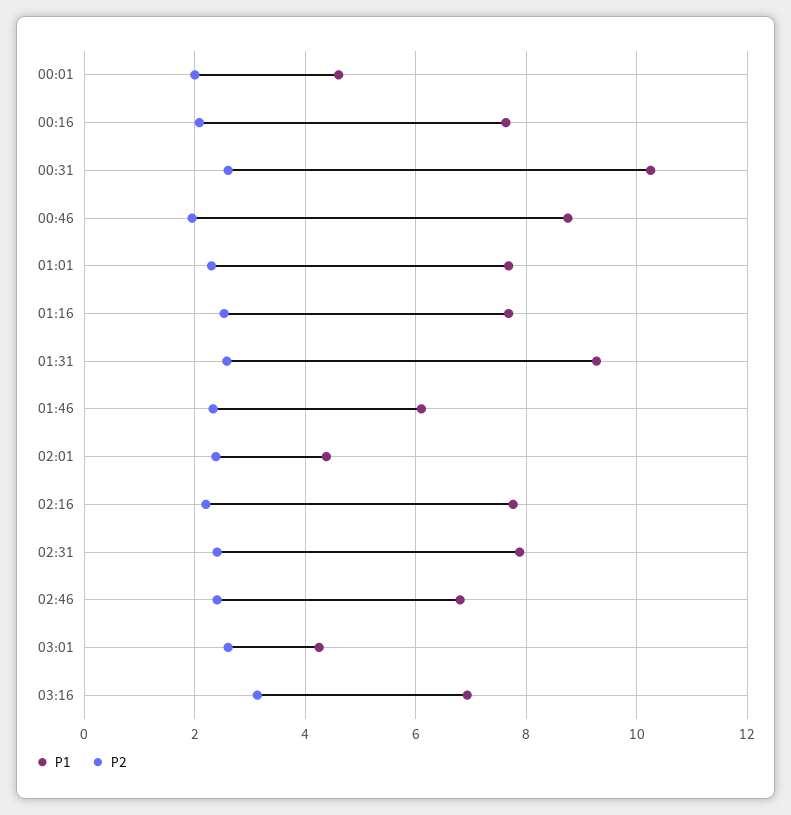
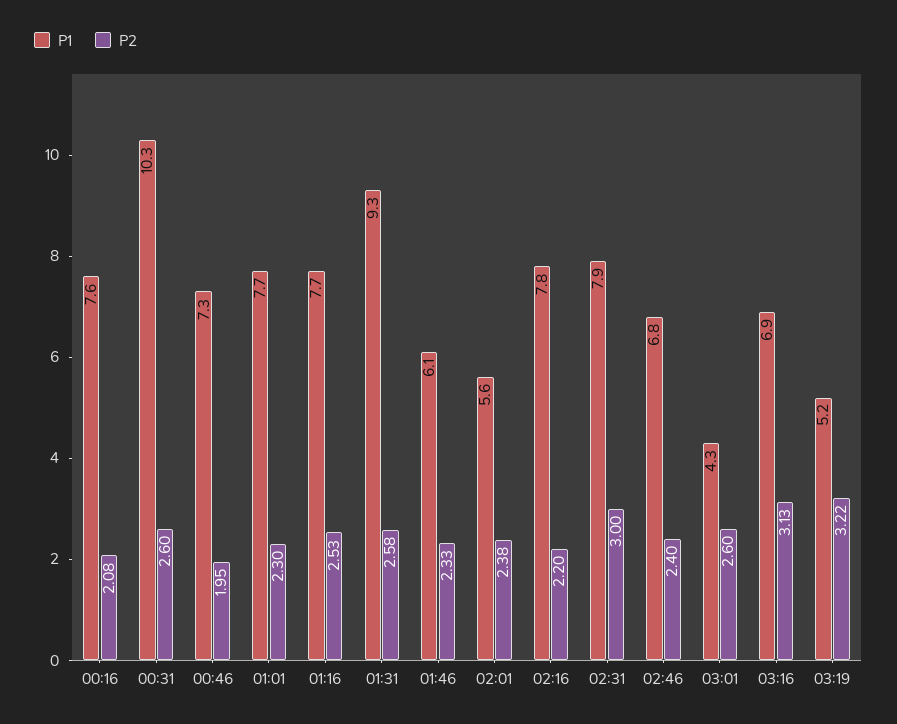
P1, 00:01: 4.6 -> none
P2, 00:01: 2 -> none
P1, 00:46: 8.8 -> 7.3
P1, 02:01: 4.4 -> 5.6
P2, 02:31: 2.4 -> 3
P1, 03:19: none -> 5.2
P2, 03:19: none -> 3.22

